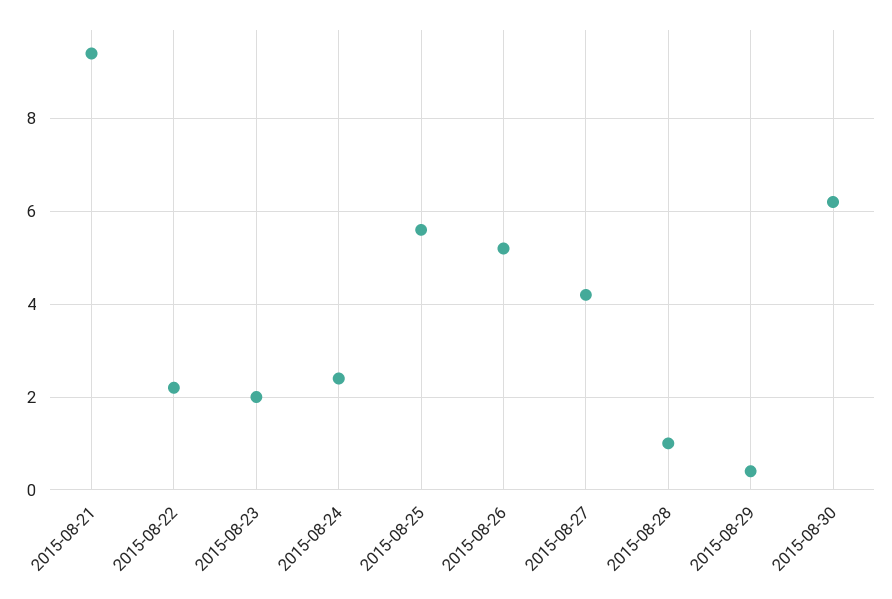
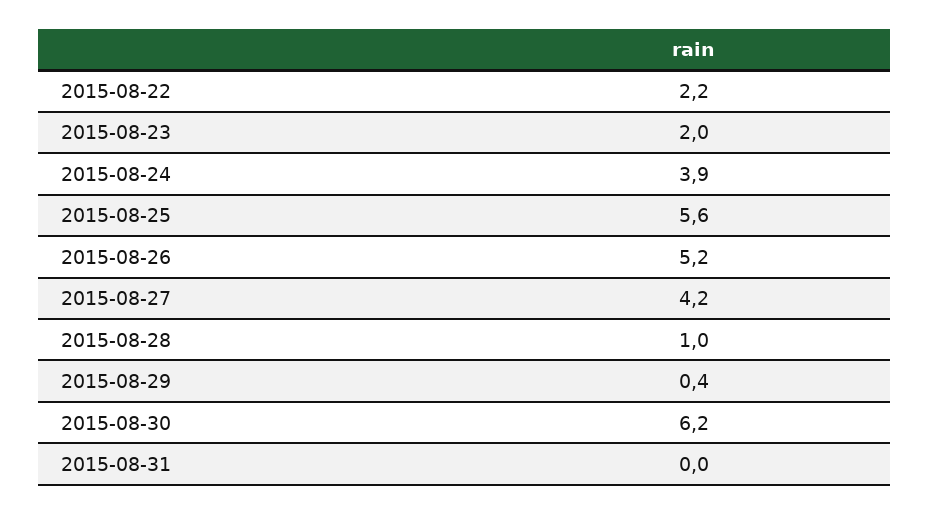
2015-08-21: 9.5 -> none
2015-08-24: 2.5 -> 3.9
2015-08-31: none -> 0

